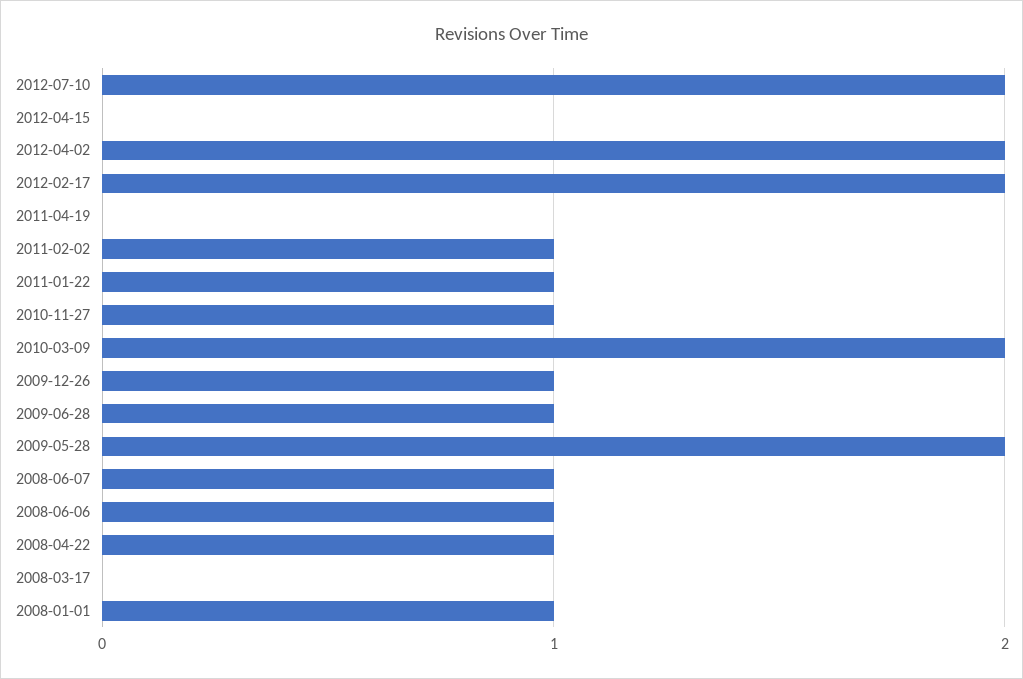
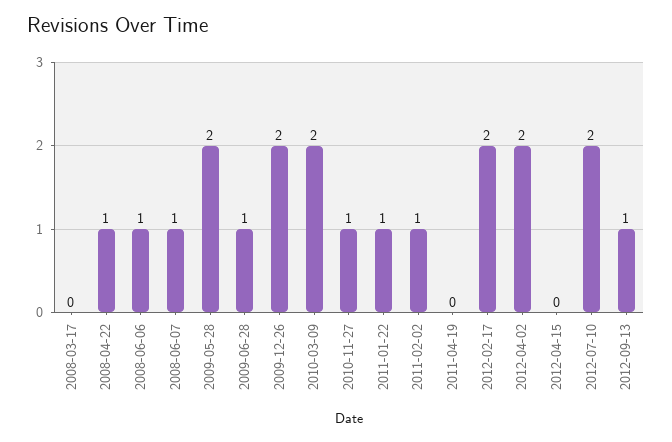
2009-12-26: 1 -> 2
2008-01-01: 1 -> none
2012-09-13: none -> 1

